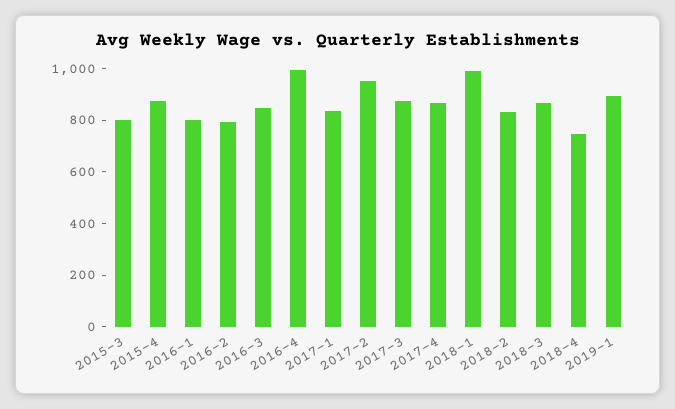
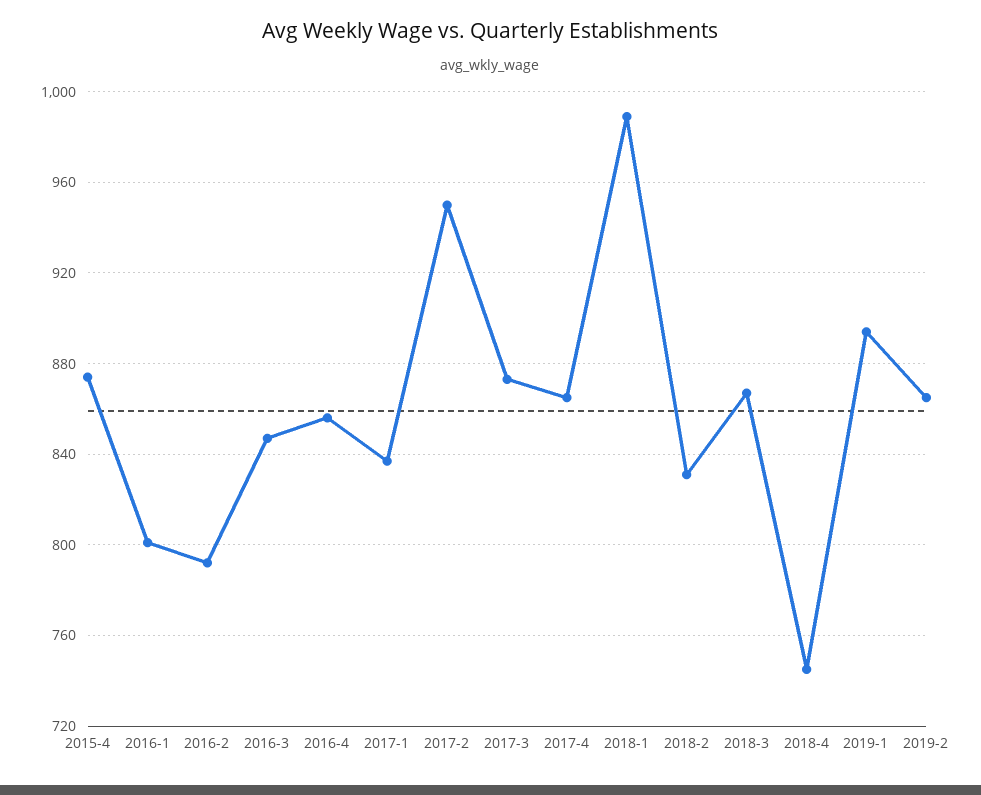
2015-3: 800 -> none
2016-4: 1000 -> 855
2019-2: none -> 865

